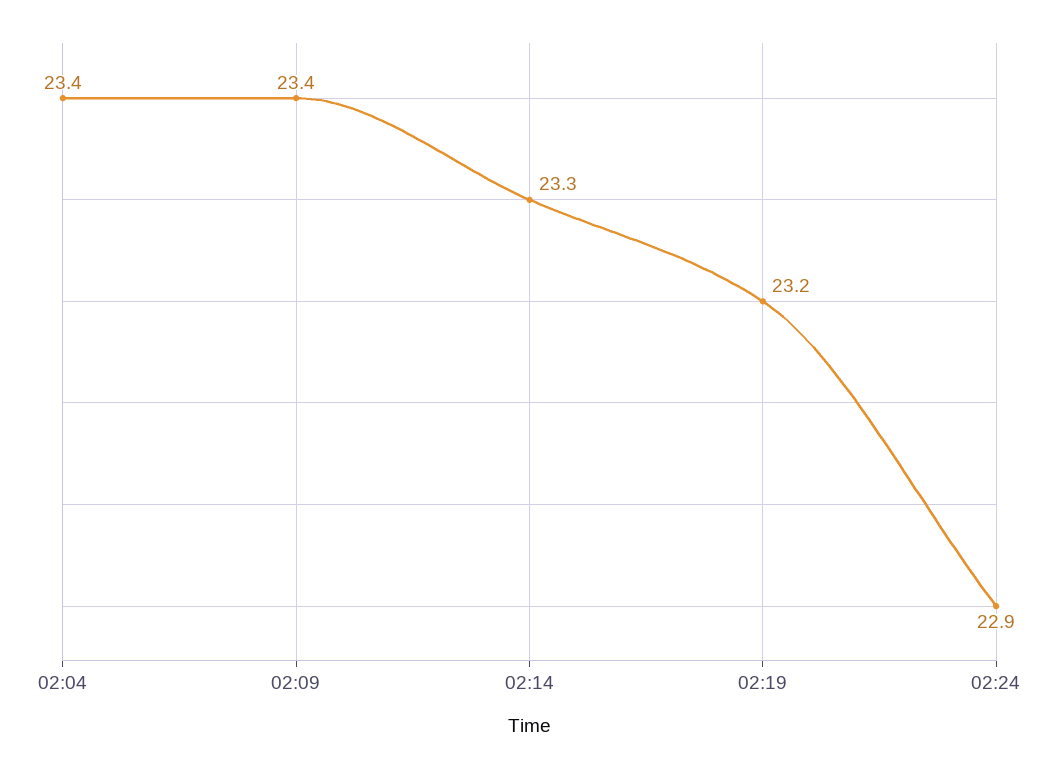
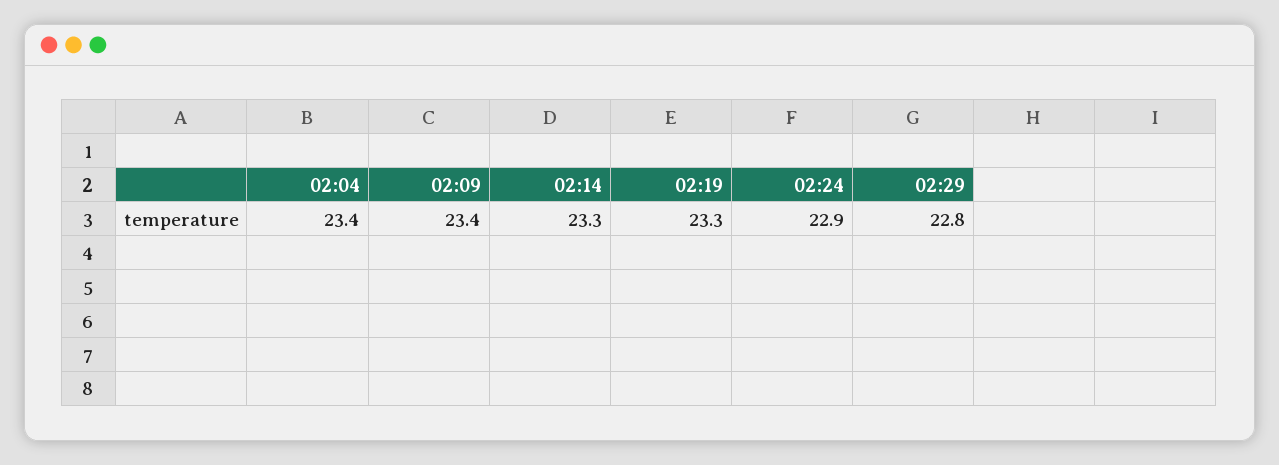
02:19: 23.2 -> 23.3
02:29: none -> 22.8

